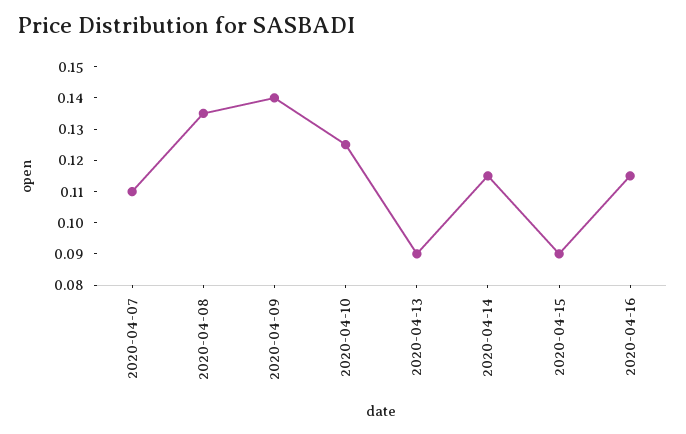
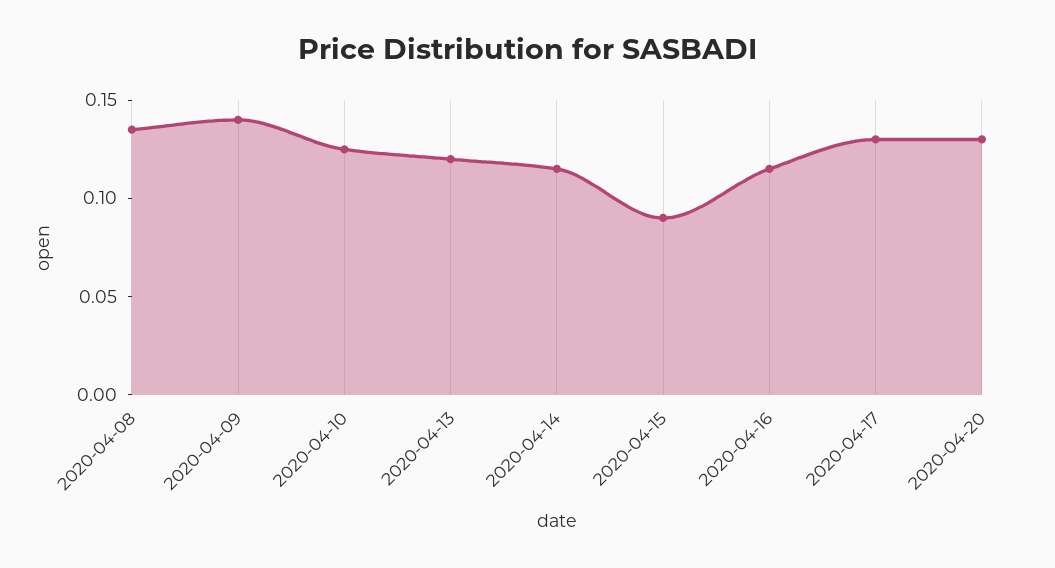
2020-04-07: 0.11 -> none
2020-04-13: 0.09 -> 0.12
2020-04-17: none -> 0.13
2020-04-20: none -> 0.13

